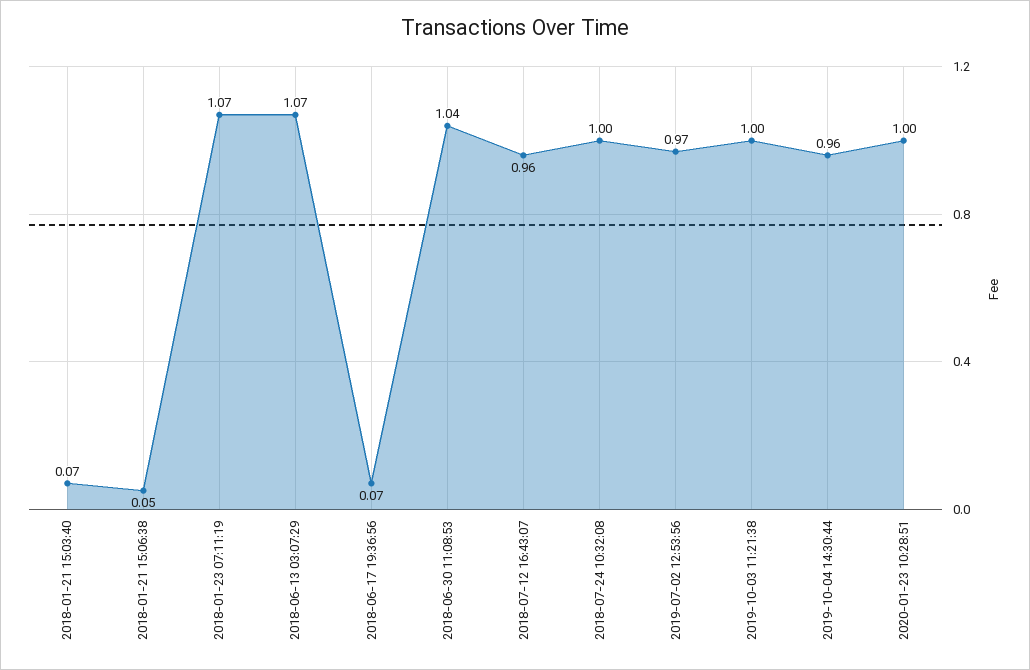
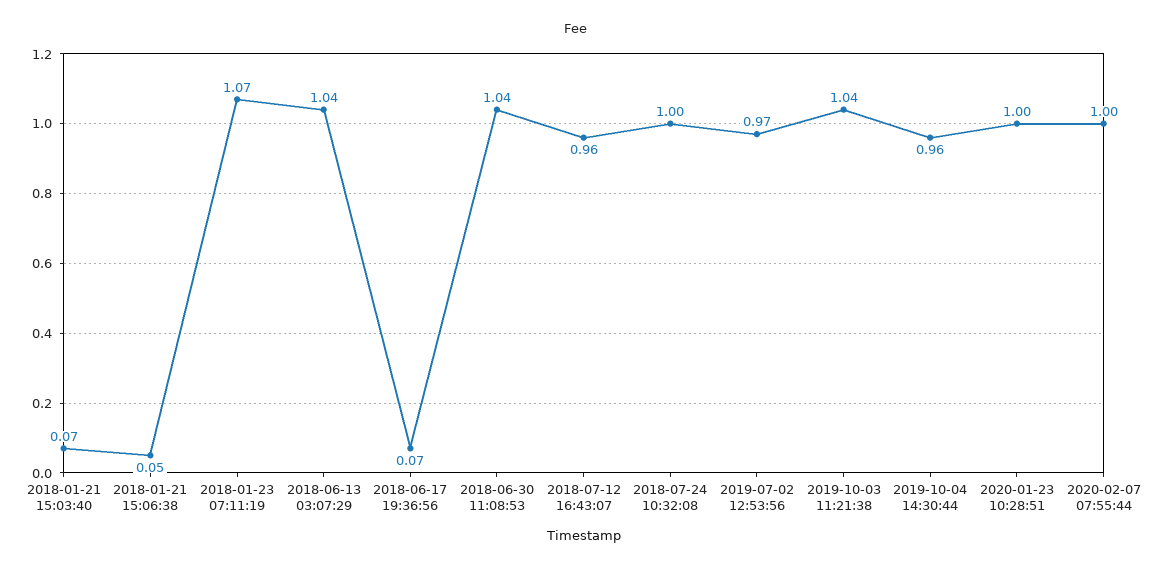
2018-06-13 03:07:29: 1.07 -> 1.04
2019-10-03 11:21:38: 1 -> 1.04
2020-02-07 07:55:44: none -> 1

